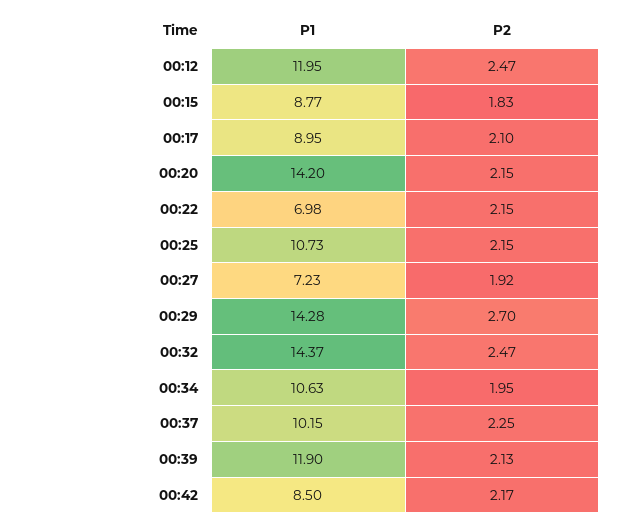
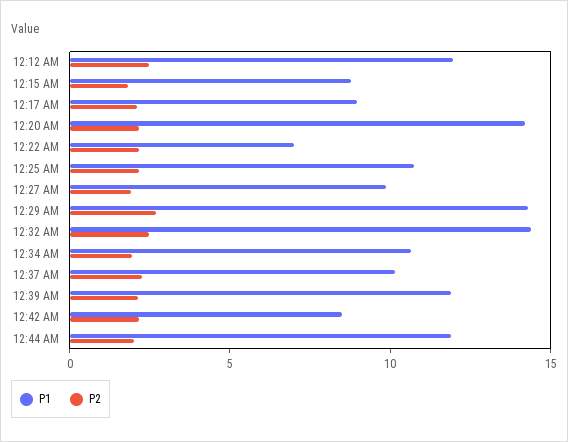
P1, 00:27: 7.23 -> 10
P1, 12:44 AM: none -> 12
P2, 12:44 AM: none -> 2

